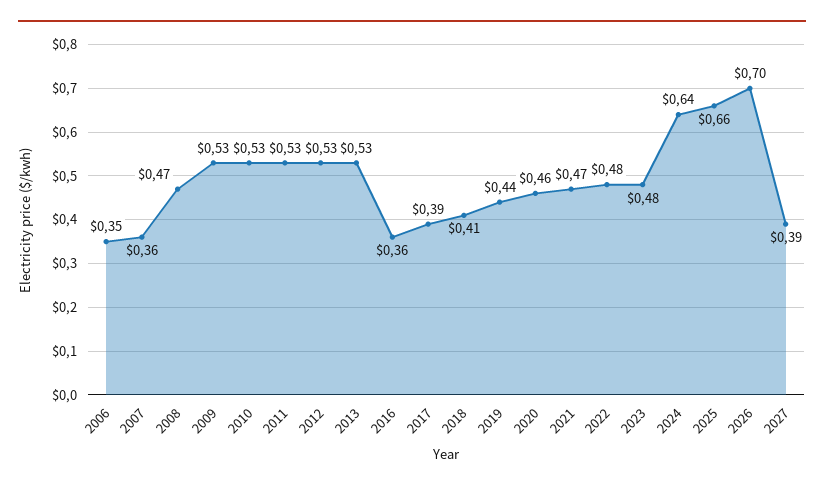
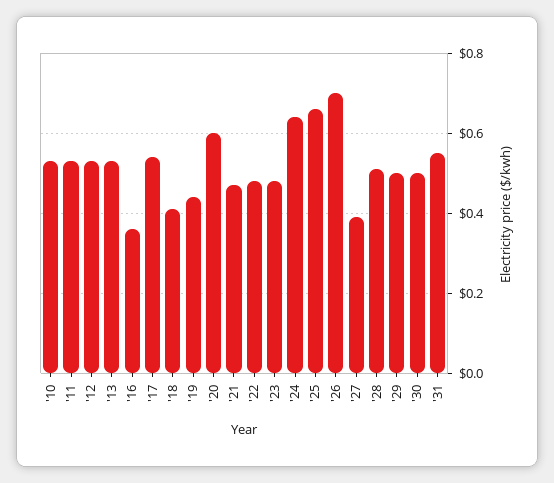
2006: 0.35 -> none
2007: 0.36 -> none
2008: 0.47 -> none
2009: 0.53 -> none
2017: 0.39 -> 0.55
2020: 0.46 -> 0.6
'28: none -> 0.5
'29: none -> 0.5
'30: none -> 0.5
'31: none -> 0.55

